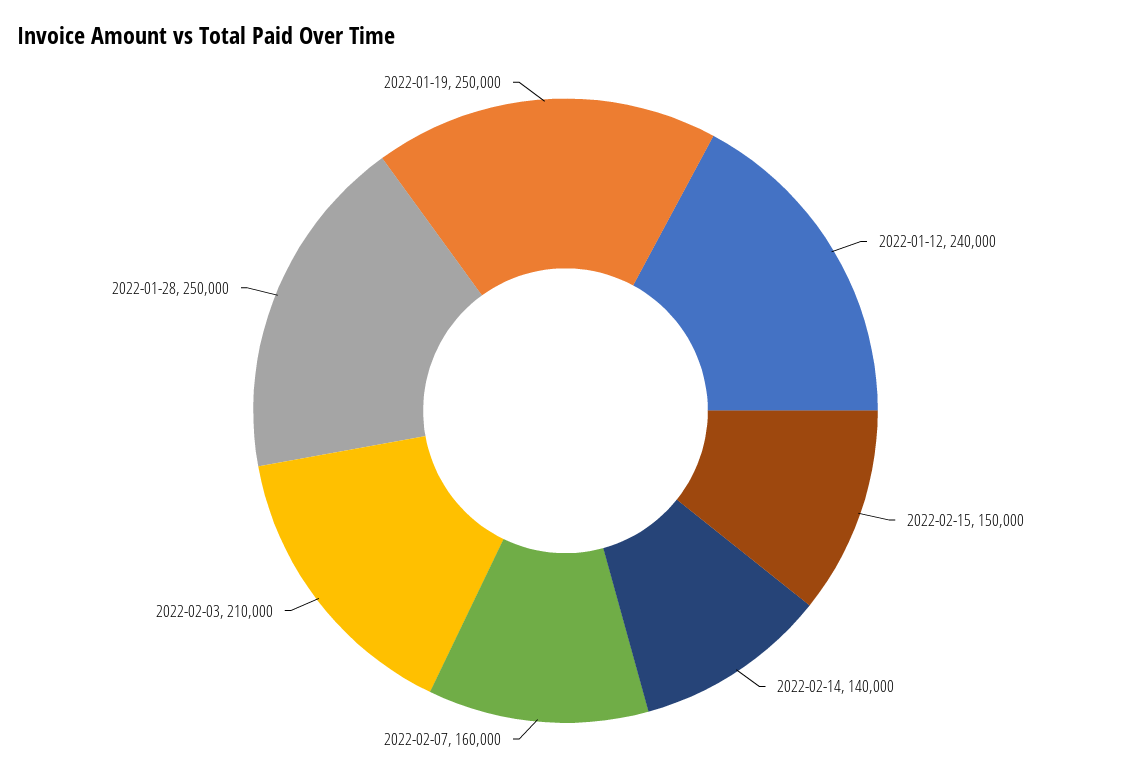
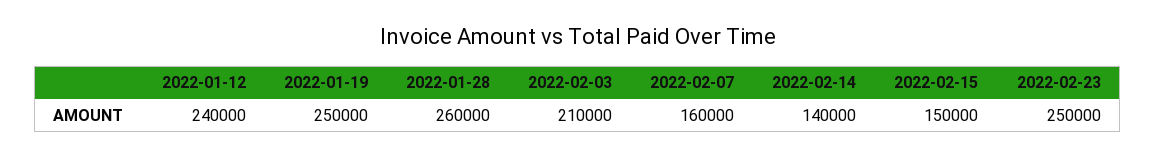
2022-01-28: 250000 -> 260000
2022-02-23: none -> 250000

